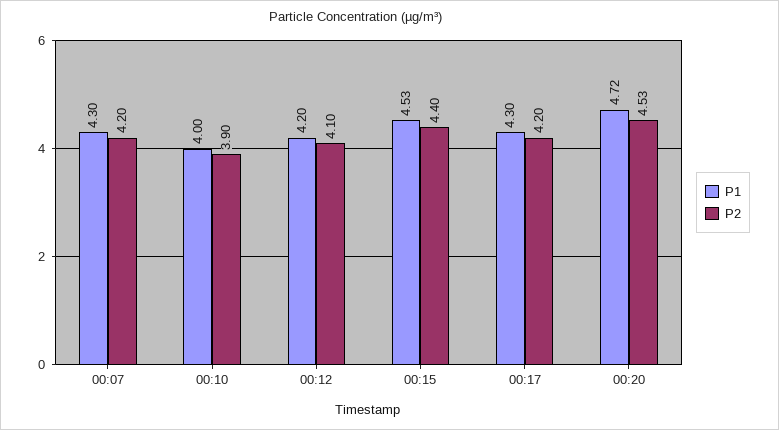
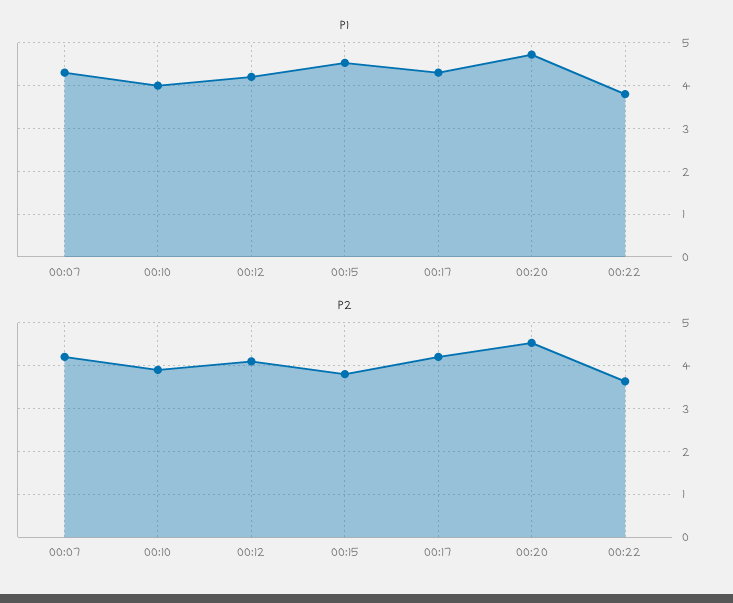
P2, 00:15: 4.4 -> 3.8
P1, 00:22: none -> 3.8
P2, 00:22: none -> 3.6

